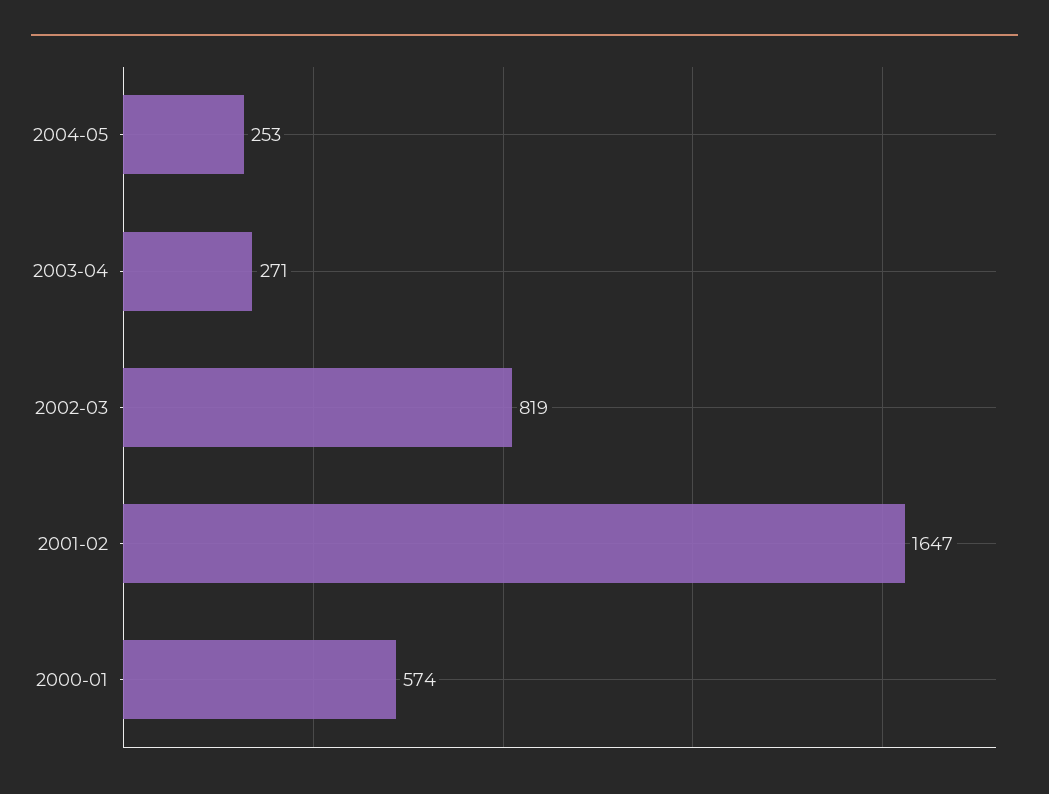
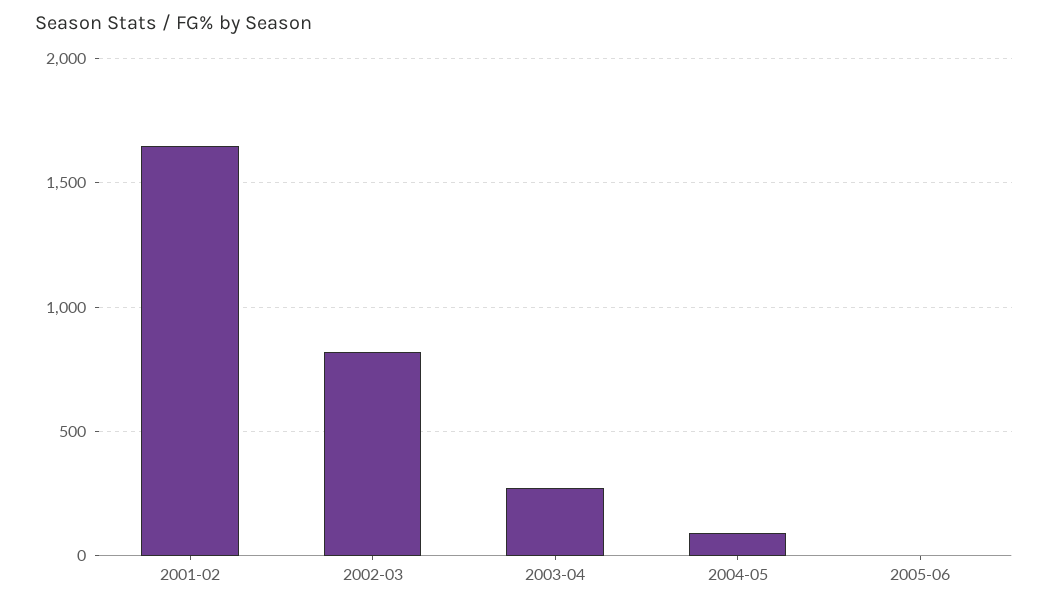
2004-05: 253 -> 100
2000-01: 574 -> none
2005-06: none -> 0

